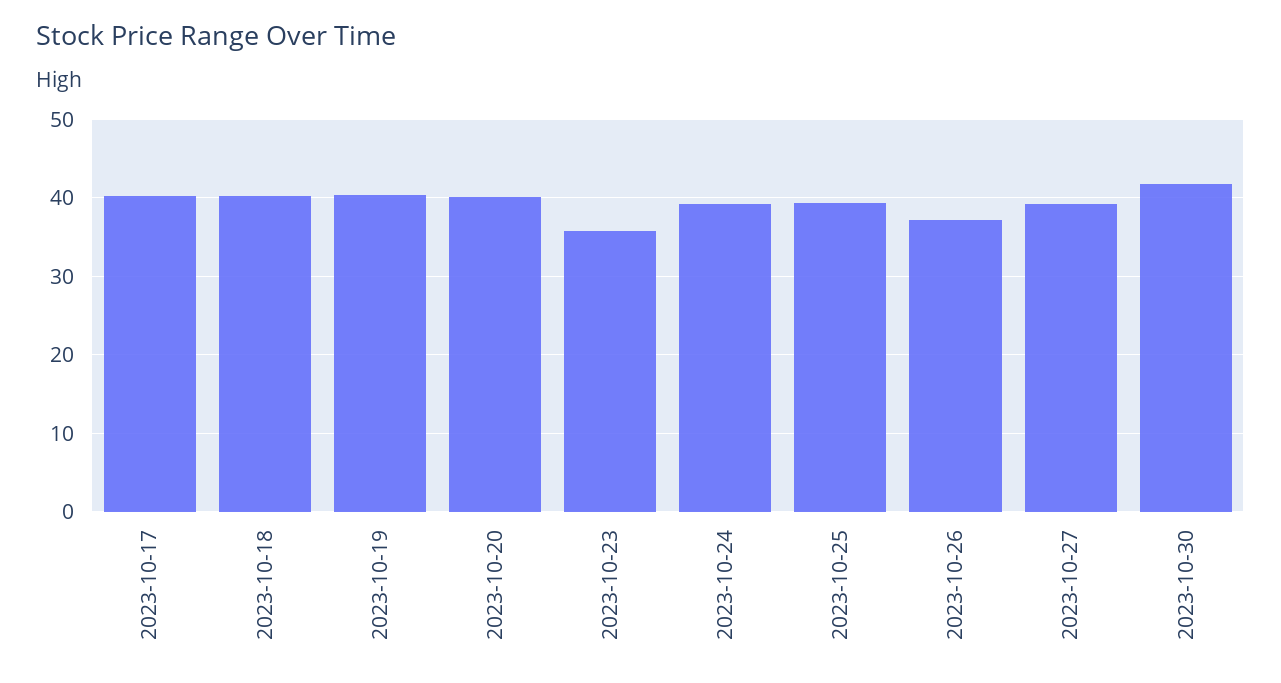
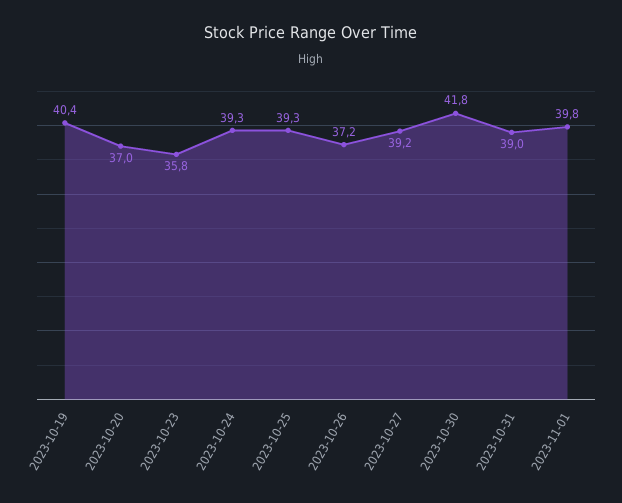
2023-10-17: 40 -> none
2023-10-18: 40 -> none
2023-10-20: 40 -> 37
2023-10-31: none -> 39
2023-11-01: none -> 39.8

